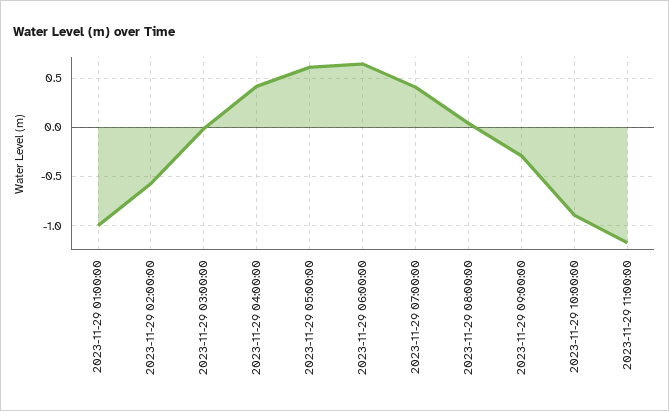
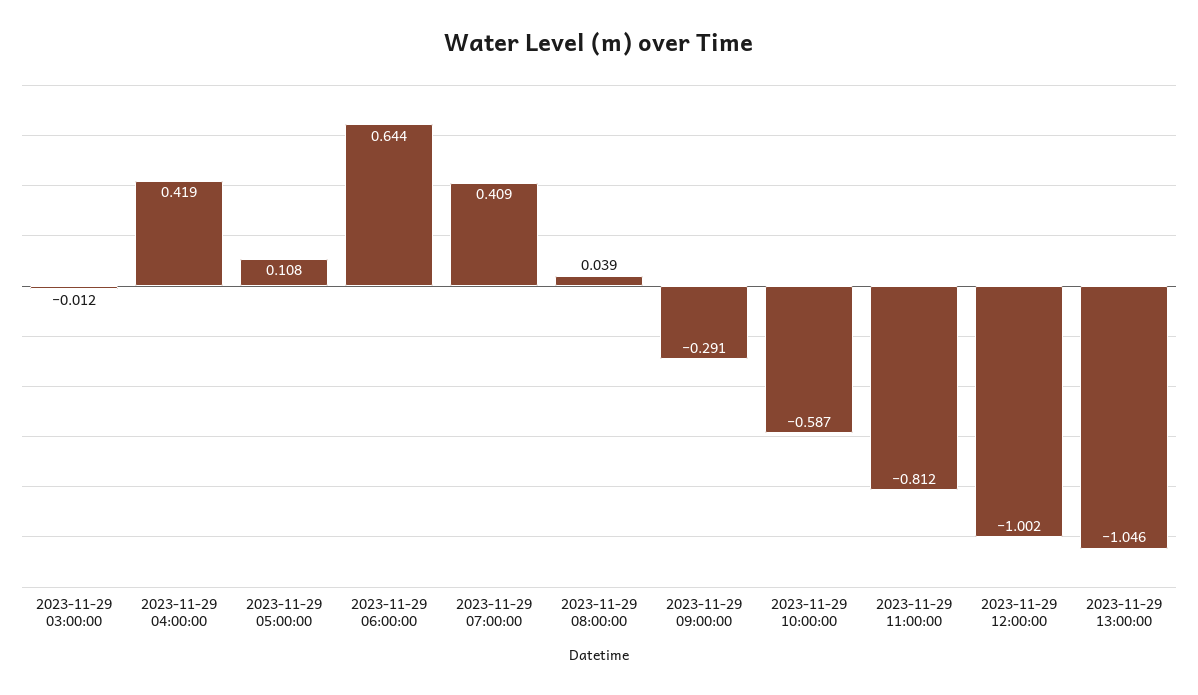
2023-11-29 01:00:00: -1 -> none
2023-11-29 02:00:00: -0.6 -> none
2023-11-29 05:00:00: 0.6 -> 0.108
2023-11-29 10:00:00: -0.9 -> -0.587
2023-11-29 11:00:00: -1.2 -> -0.812
2023-11-29 12:00:00: none -> -1.002
2023-11-29 13:00:00: none -> -1.046

